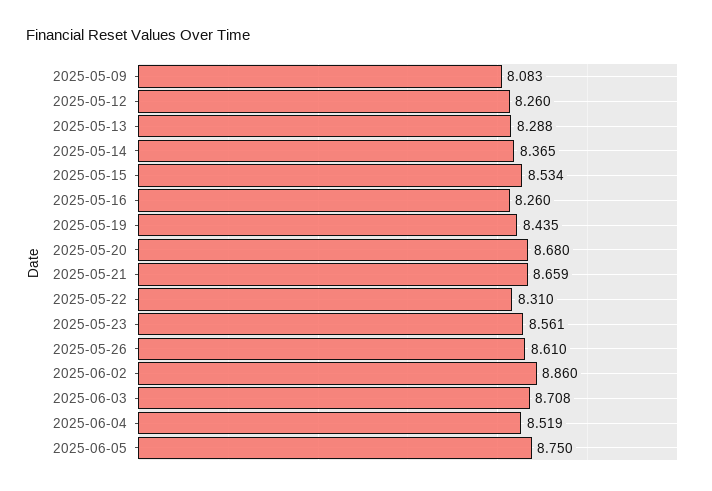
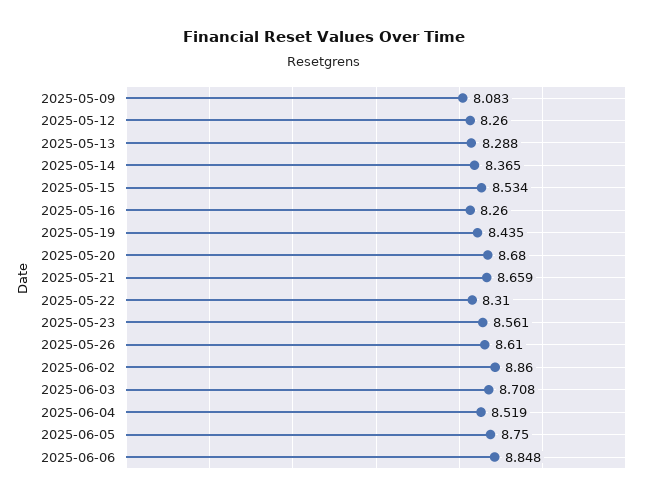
2025-06-06: none -> 8.848

